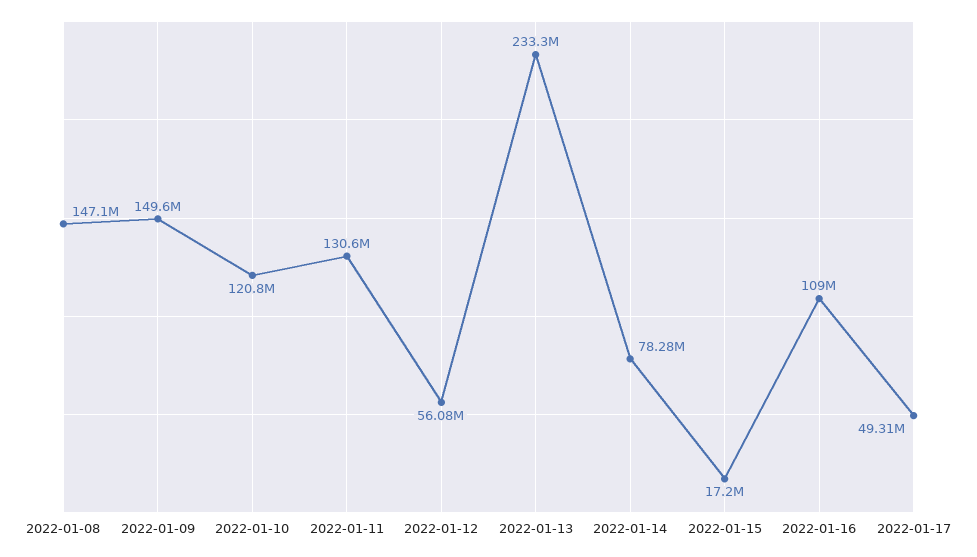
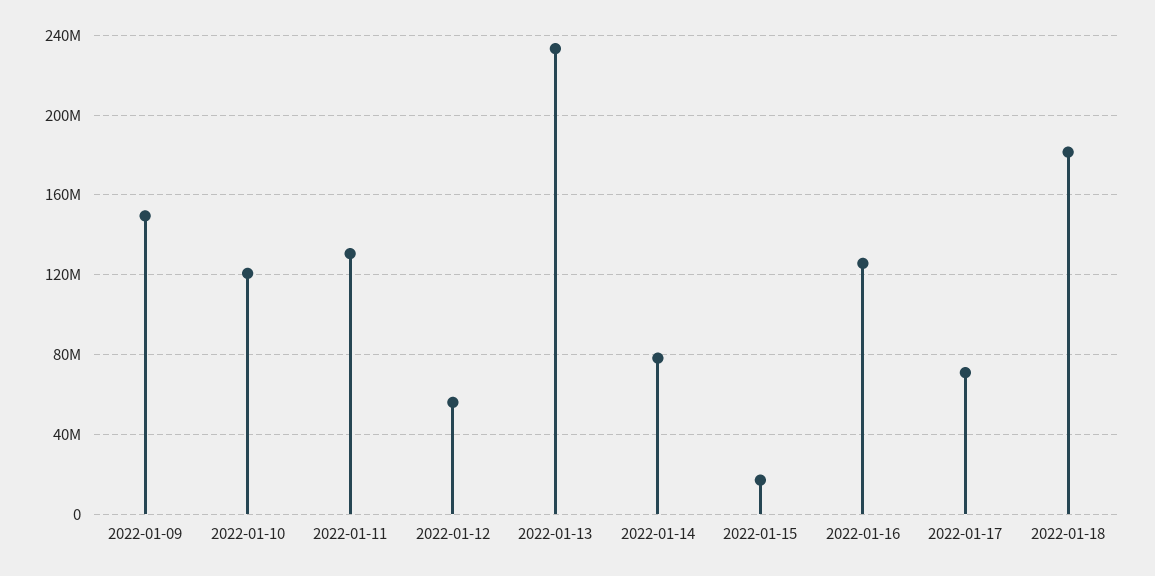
2022-01-08: 147100000 -> none
2022-01-16: 109000000 -> 125000000
2022-01-17: 49310000 -> 70000000
2022-01-18: none -> 180000000

